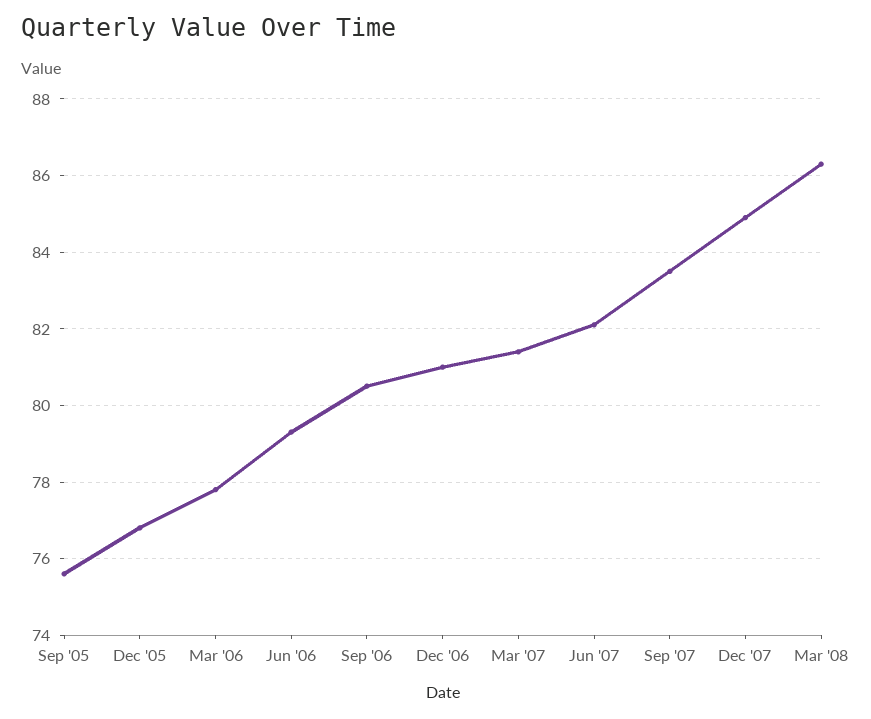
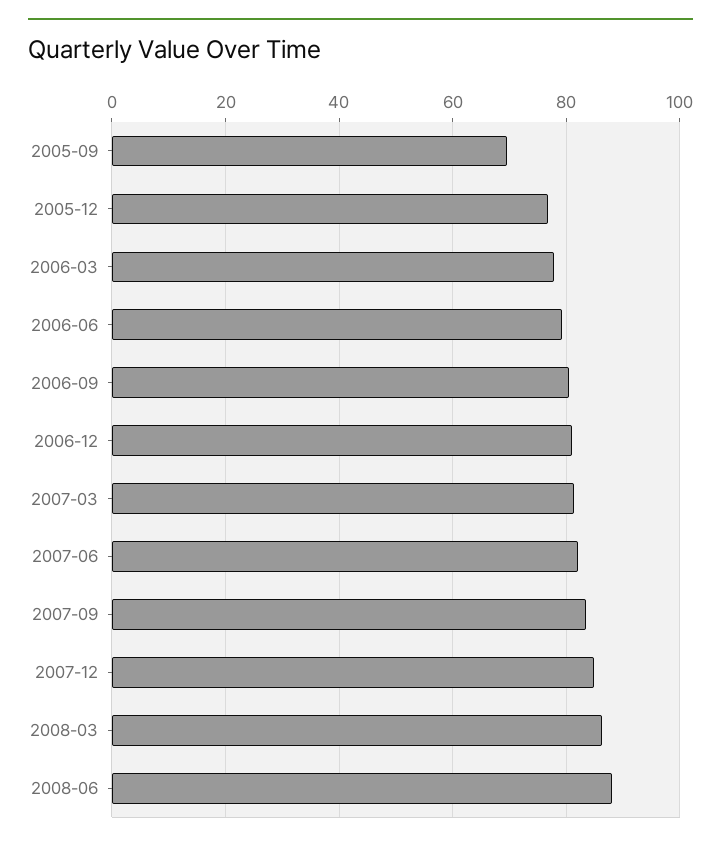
Sep '05: 75.5 -> 70
2008-06: none -> 88

